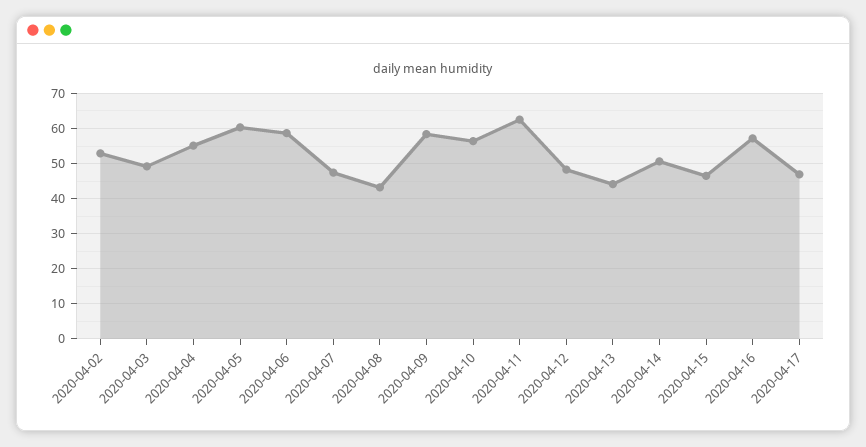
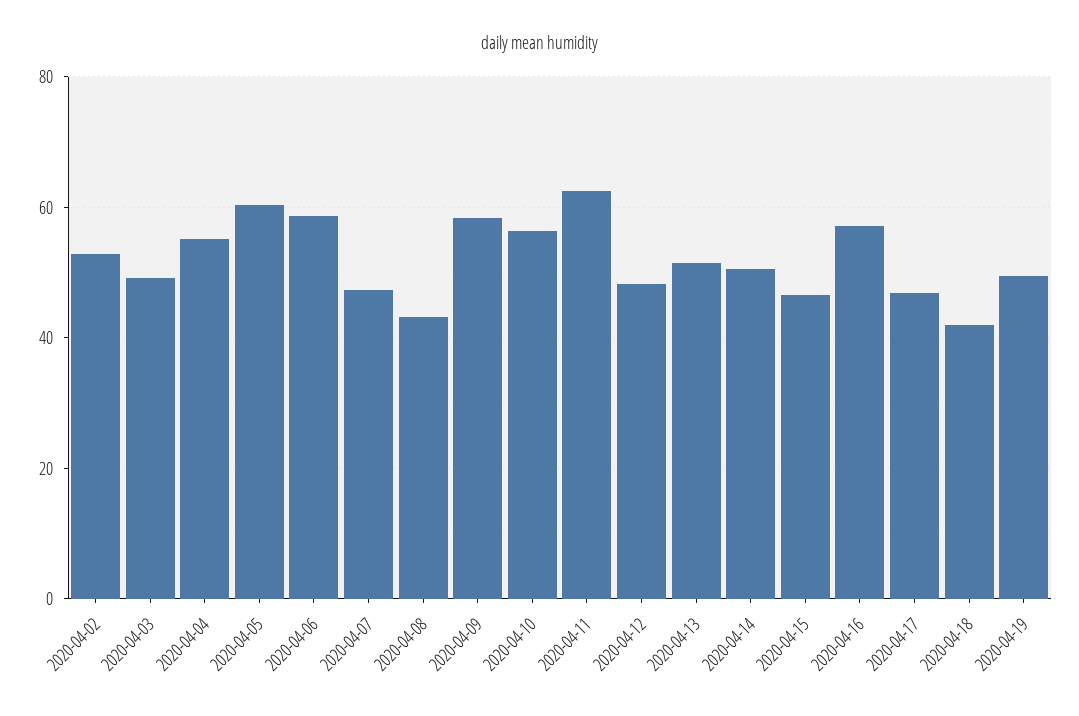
2020-04-13: 44 -> 52
2020-04-18: none -> 42
2020-04-19: none -> 50

